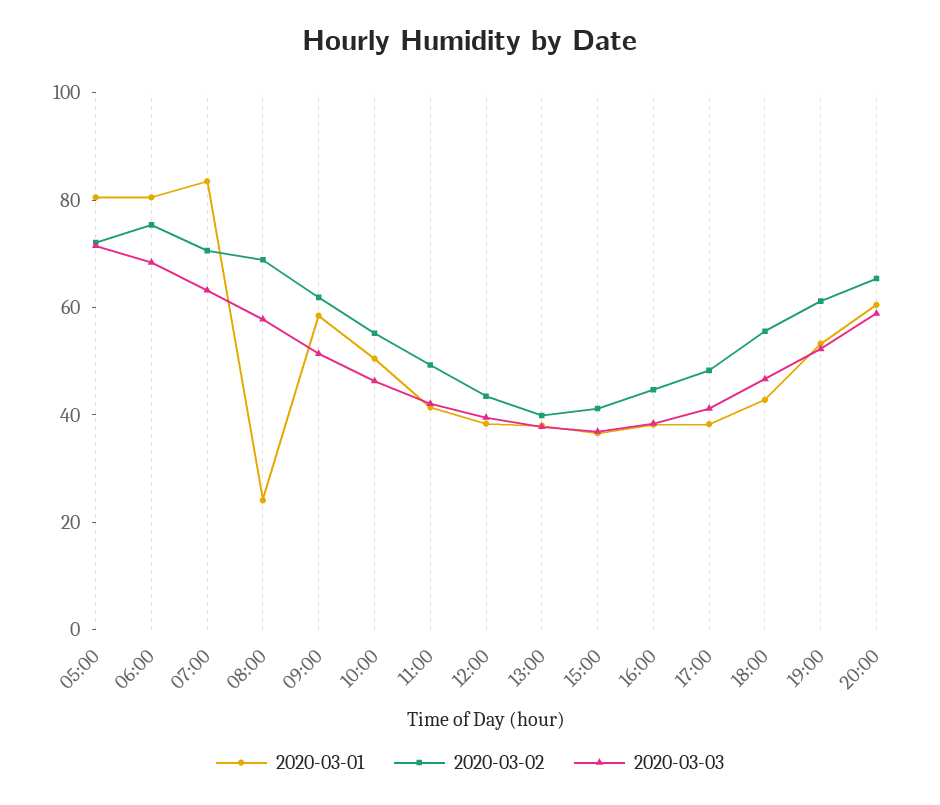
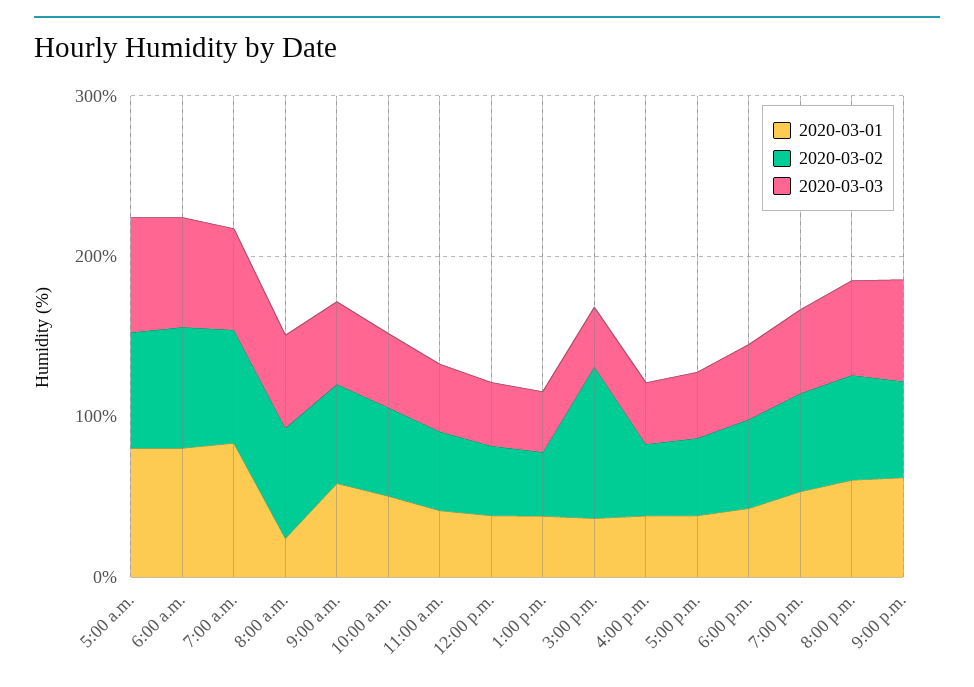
2020-03-02, 15:00: 40 -> 100
2020-03-01, 9:00 p.m.: none -> 60
2020-03-02, 9:00 p.m.: none -> 60
2020-03-03, 9:00 p.m.: none -> 60

